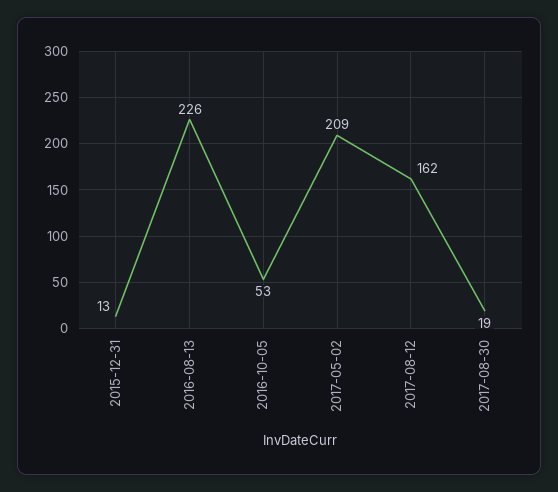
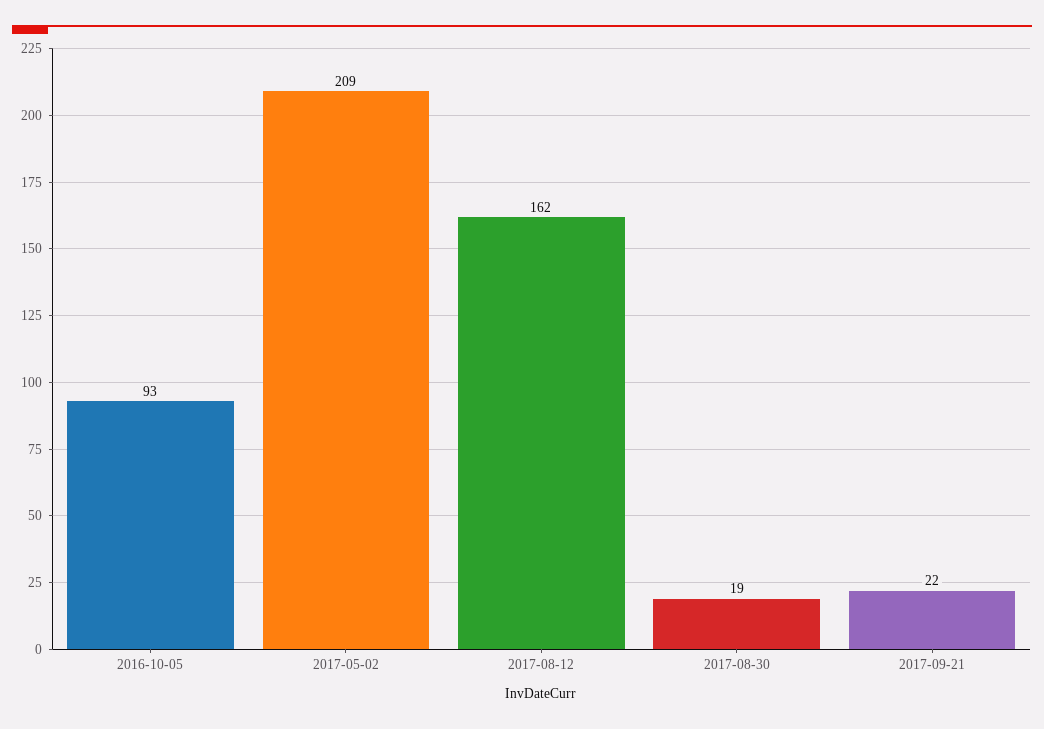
2015-12-31: 13 -> none
2016-08-13: 226 -> none
2016-10-05: 53 -> 93
2017-09-21: none -> 22

